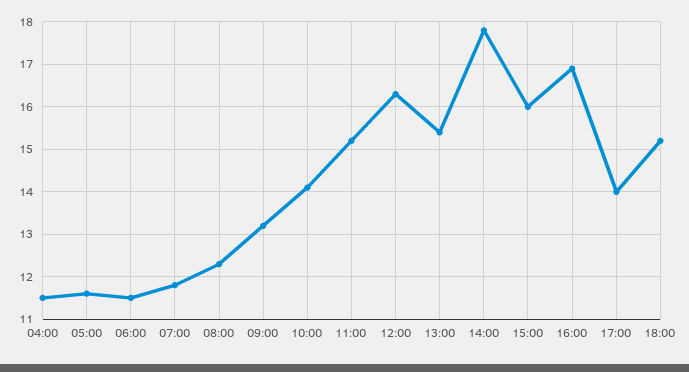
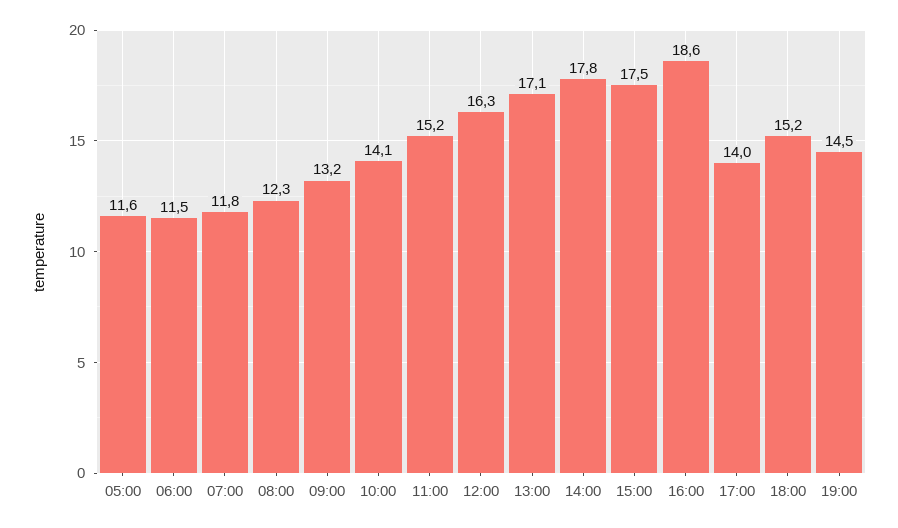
04:00: 11.5 -> none
13:00: 15.5 -> 17.1
15:00: 16 -> 17.5
16:00: 17 -> 18.6
19:00: none -> 14.5

